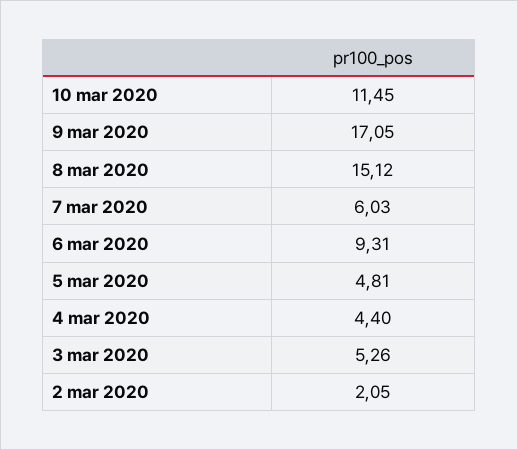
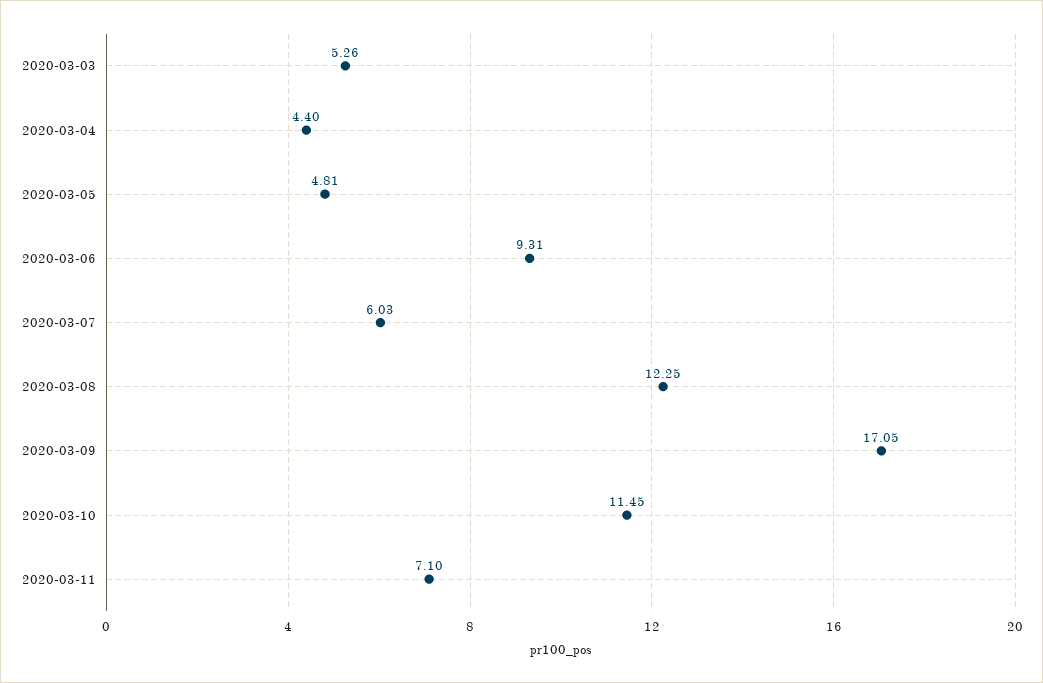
8 mar 2020: 15.12 -> 12.25
2 mar 2020: 2.05 -> none
2020-03-11: none -> 7.1

